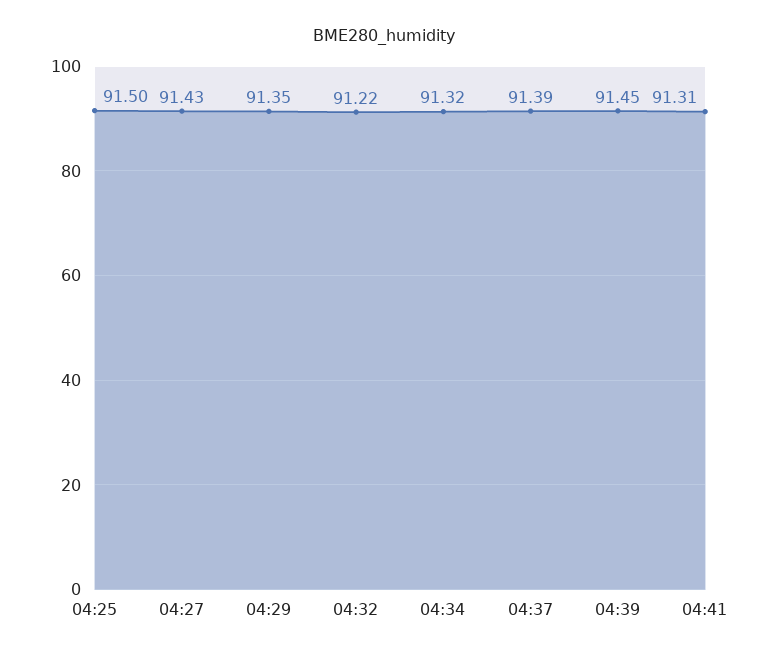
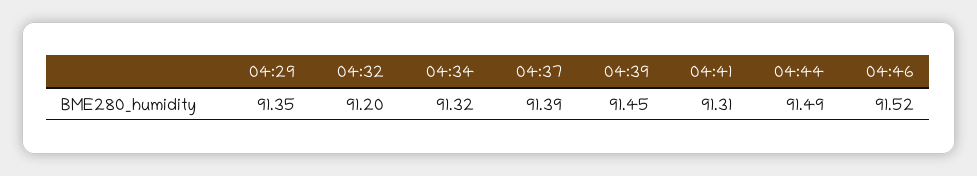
04:25: 91.5 -> none
04:27: 91.43 -> none
04:32: 91.22 -> 91.2
04:44: none -> 91.49
04:46: none -> 91.52

